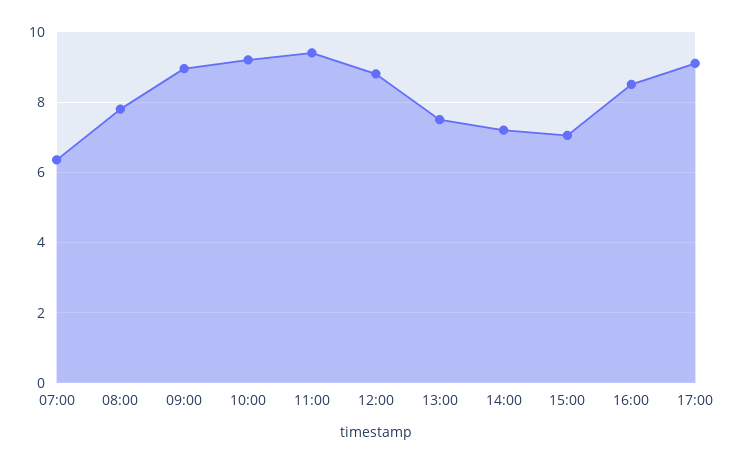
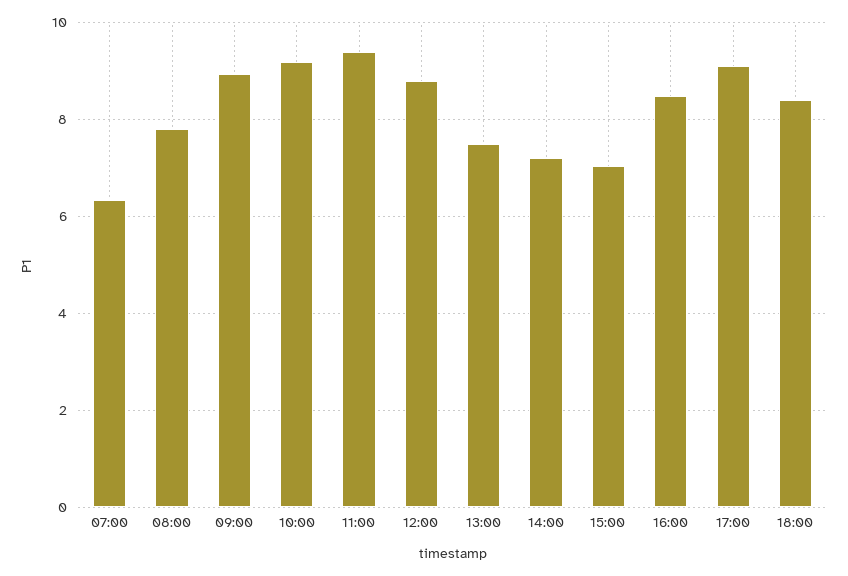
18:00: none -> 8.4

